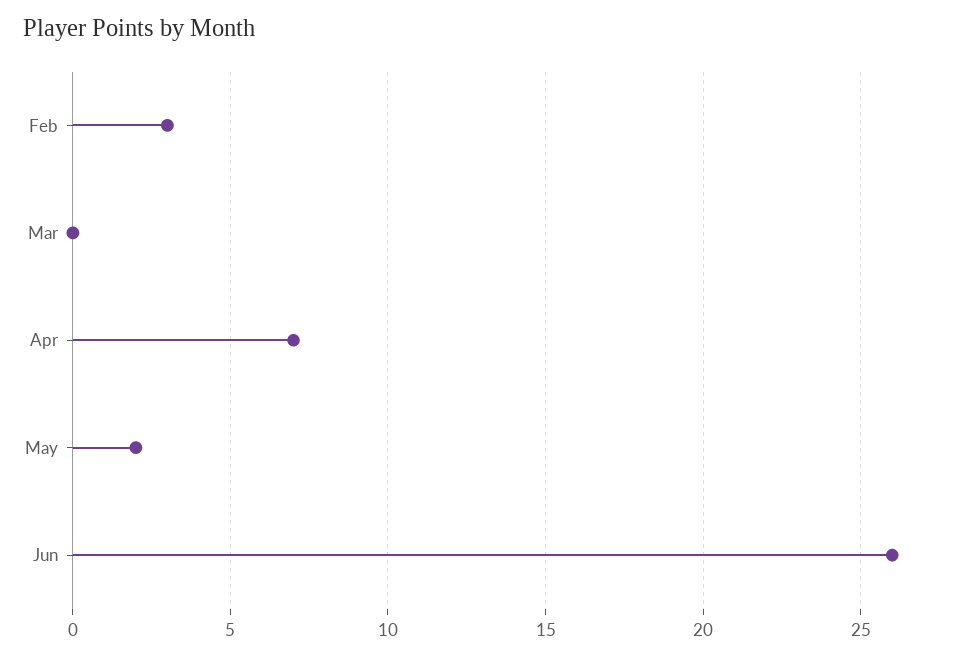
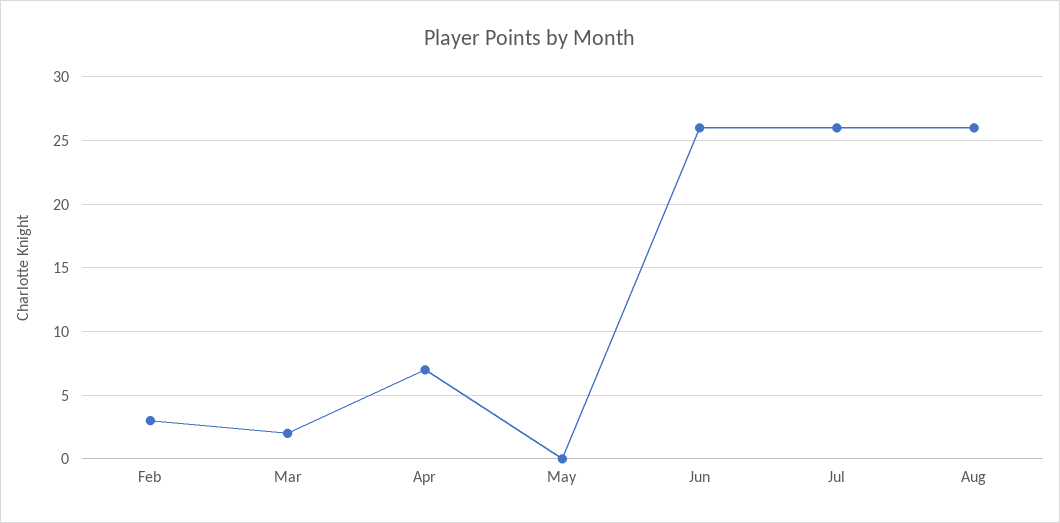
Mar: 0 -> 2
May: 2 -> 0
Jul: none -> 26
Aug: none -> 26

